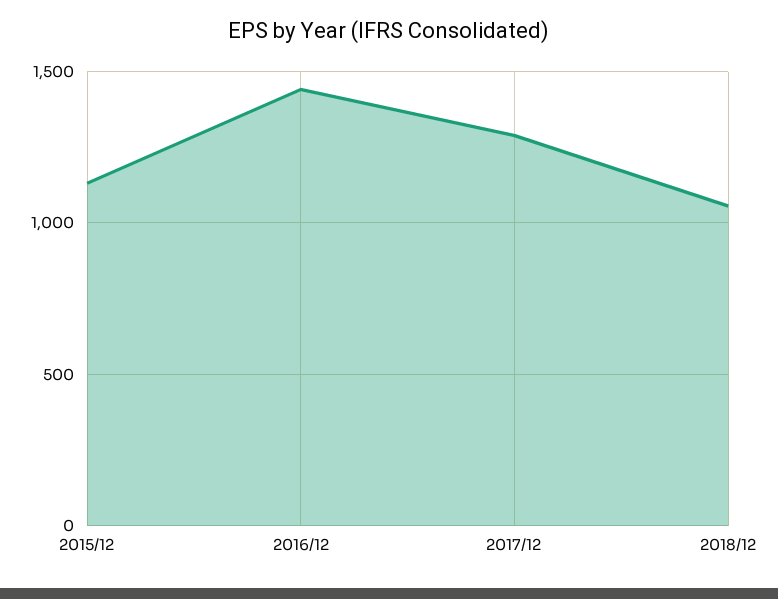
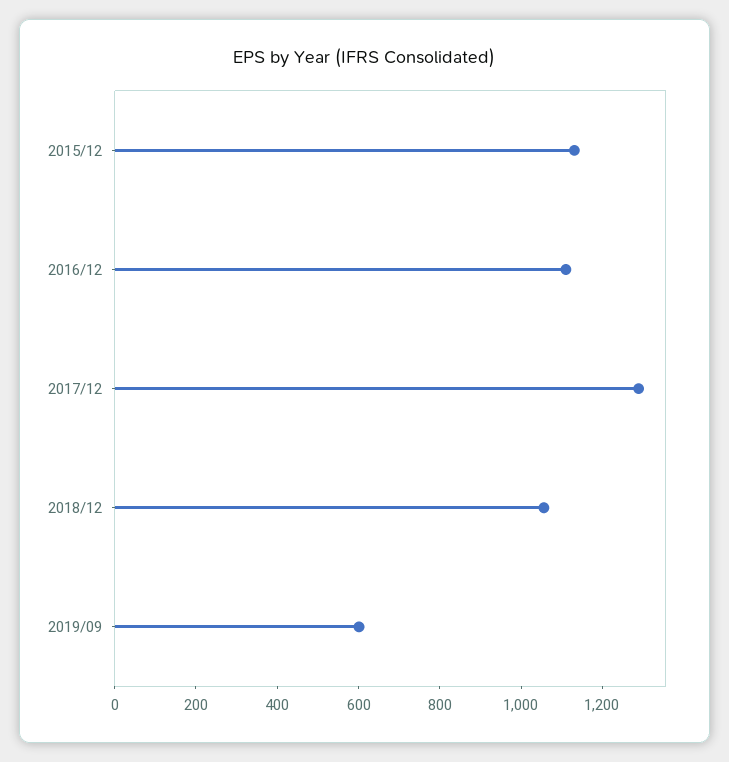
2016/12: 1450 -> 1100
2019/09: none -> 600

